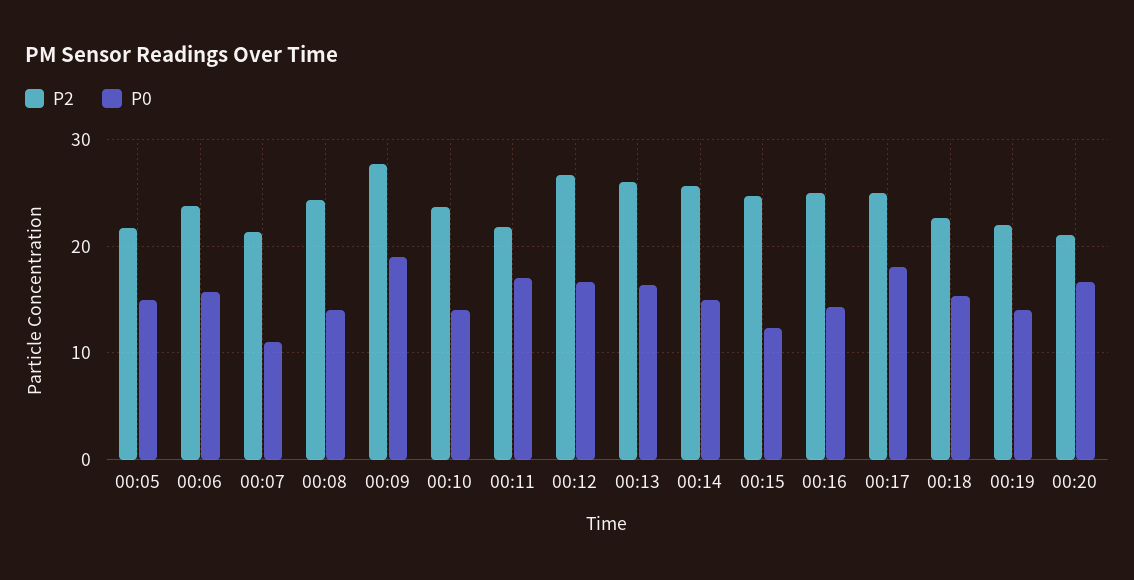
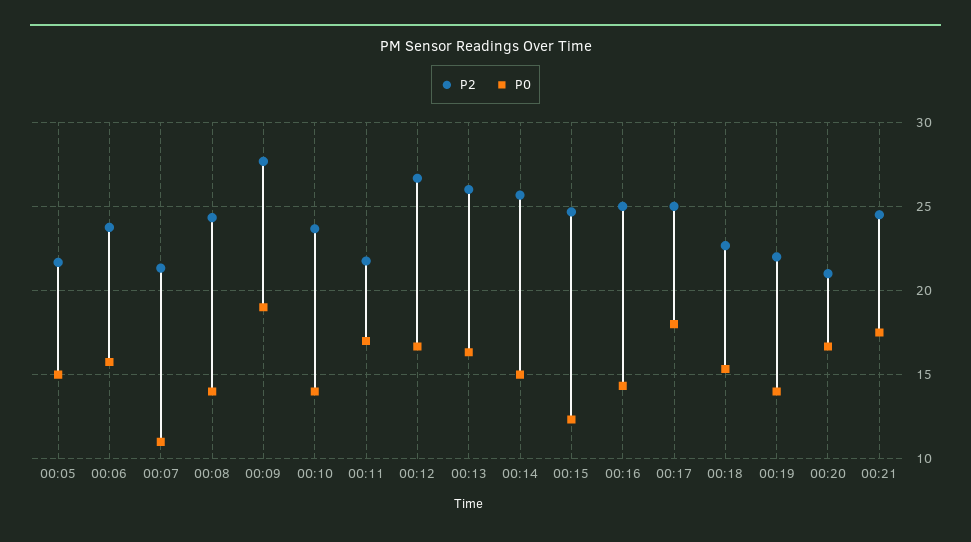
P2, 00:21: none -> 24.5
P0, 00:21: none -> 17.5

